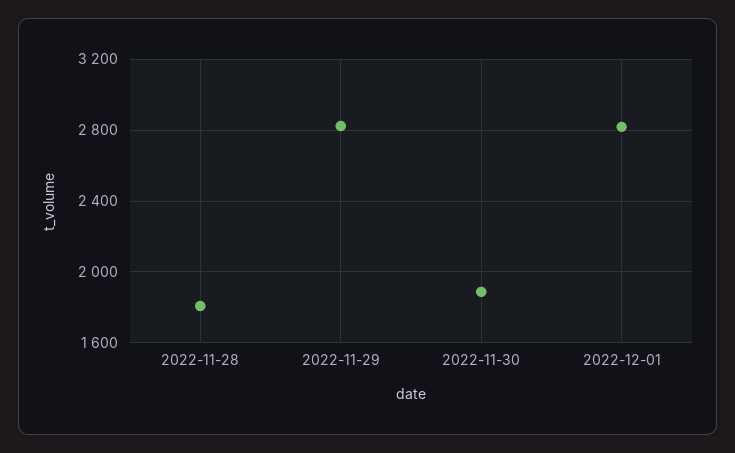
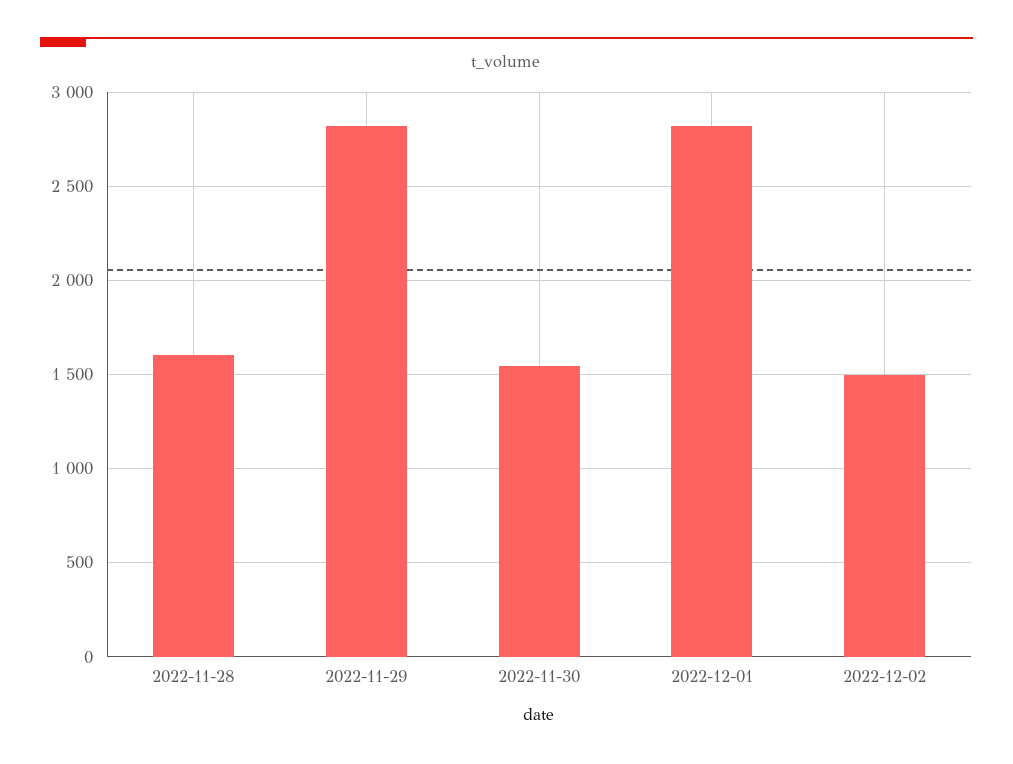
2022-11-28: 1800 -> 1600
2022-11-30: 1900 -> 1550
2022-12-02: none -> 1500

